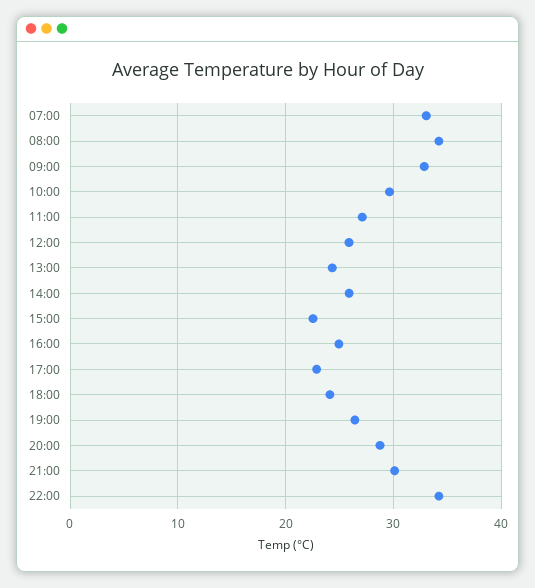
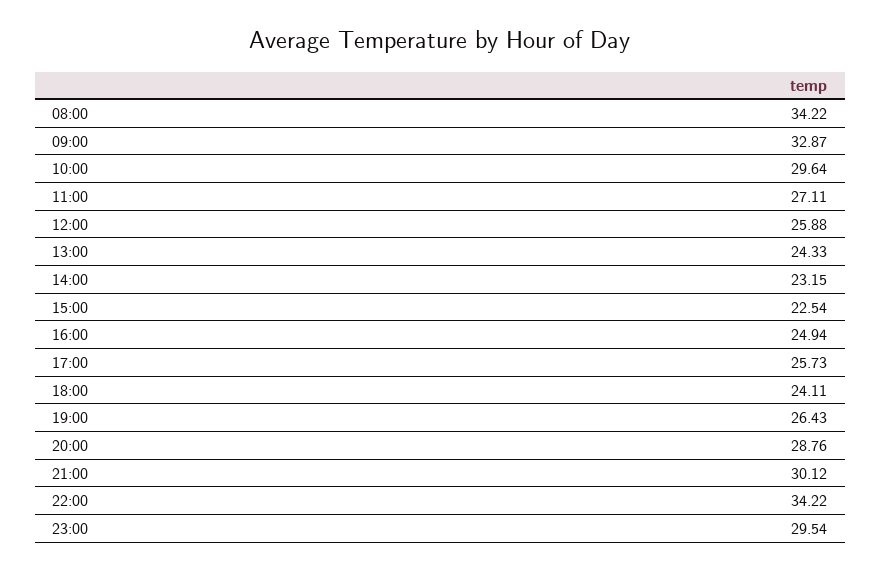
07:00: 33 -> none
14:00: 26 -> 23.15
17:00: 23 -> 25.73
23:00: none -> 29.54

